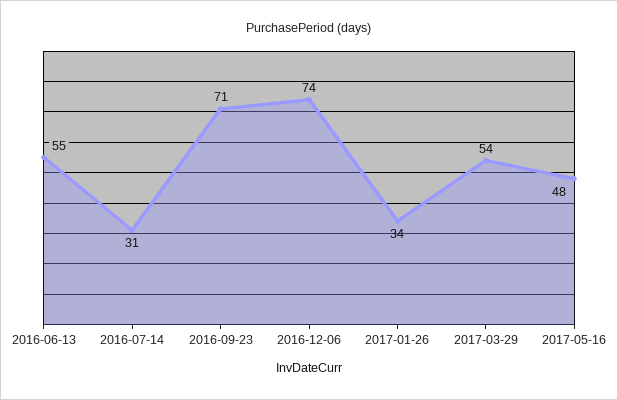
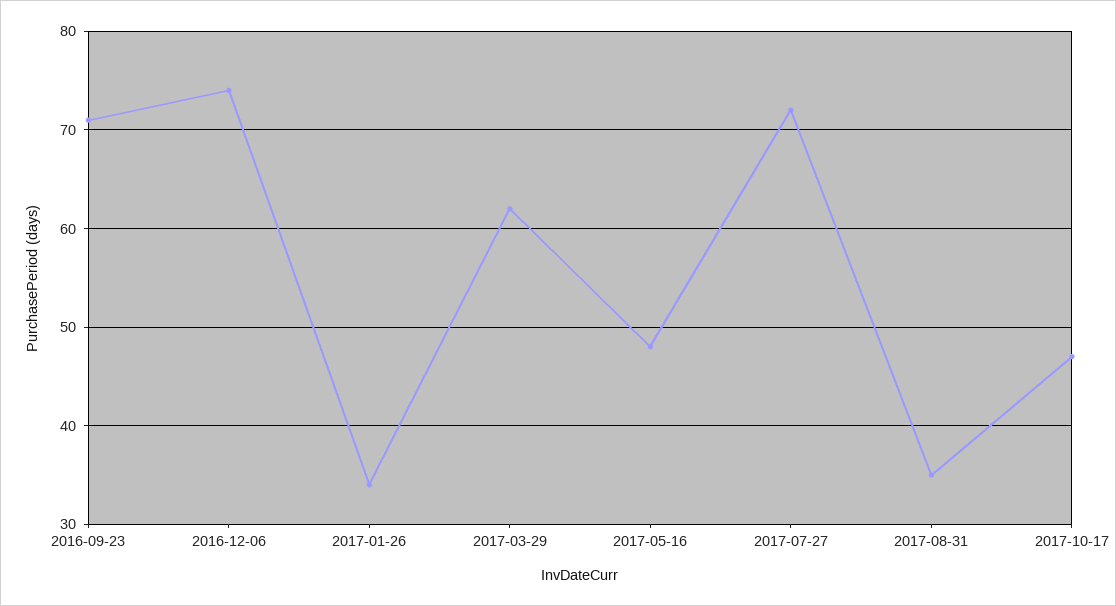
2016-06-13: 55 -> none
2016-07-14: 31 -> none
2017-03-29: 54 -> 62
2017-07-27: none -> 72
2017-08-31: none -> 35
2017-10-17: none -> 47

